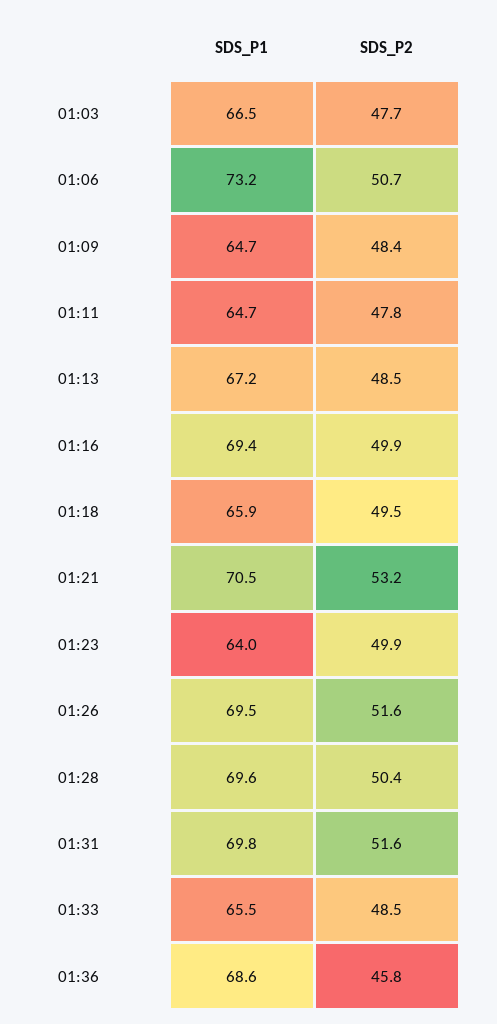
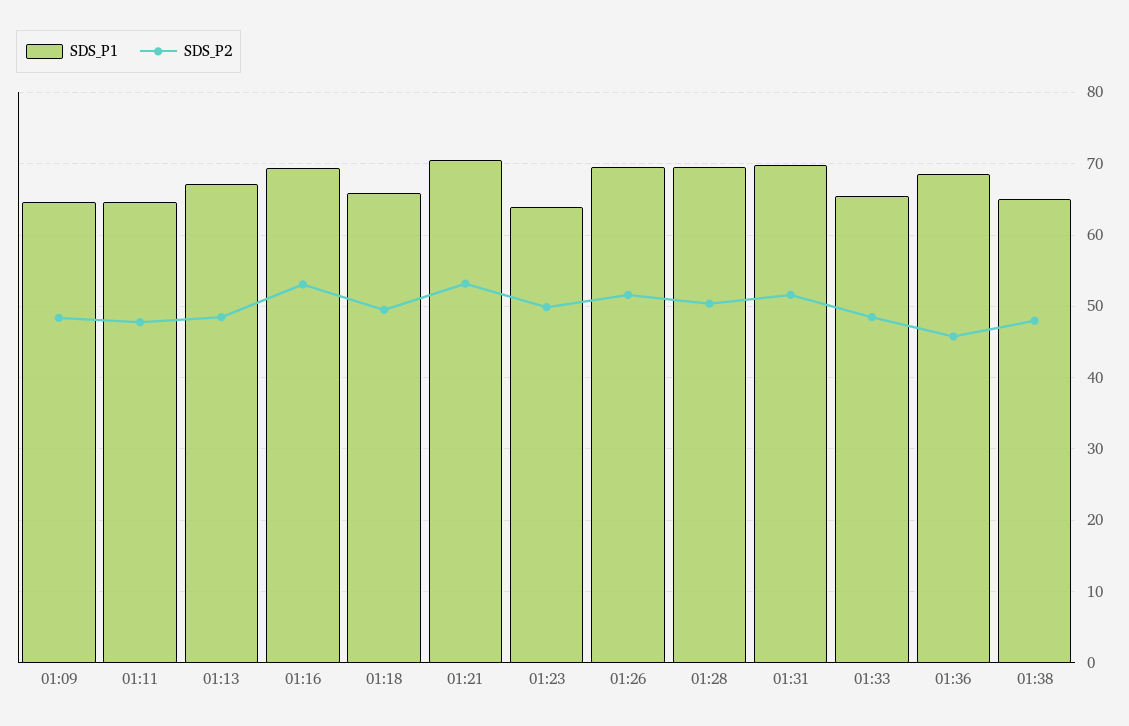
SDS_P1, 01:03: 66.5 -> none
SDS_P2, 01:03: 47.7 -> none
SDS_P1, 01:06: 73.2 -> none
SDS_P2, 01:06: 50.7 -> none
SDS_P2, 01:16: 49.9 -> 53
SDS_P1, 01:38: none -> 65
SDS_P2, 01:38: none -> 48

